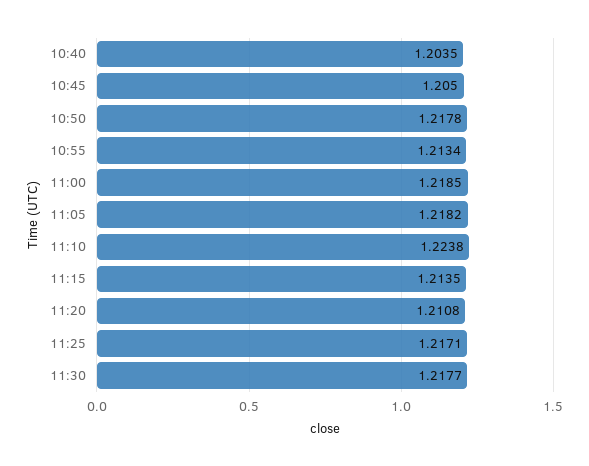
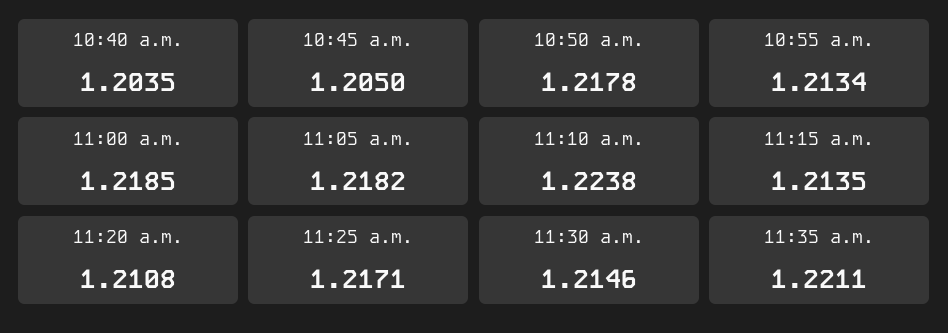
11:30: 1.2177 -> 1.2146
11:35 a.m.: none -> 1.2211

